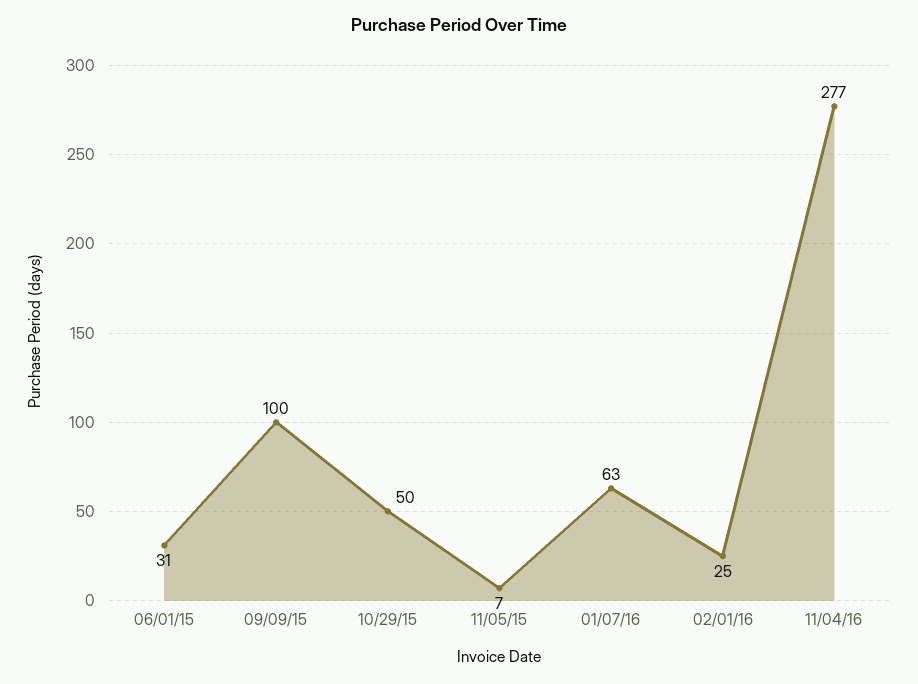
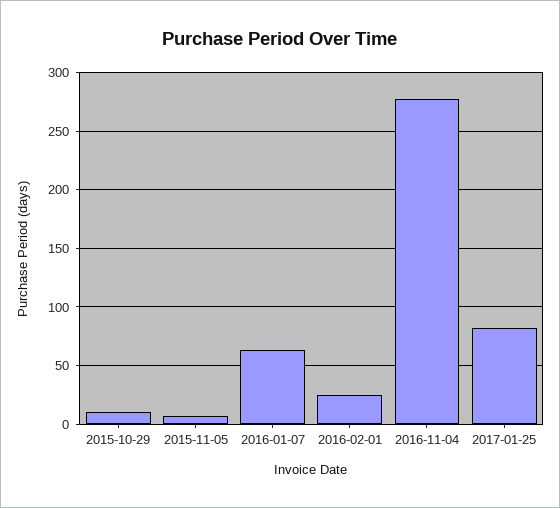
06/01/15: 31 -> none
09/09/15: 100 -> none
10/29/15: 50 -> 10
2017-01-25: none -> 80

